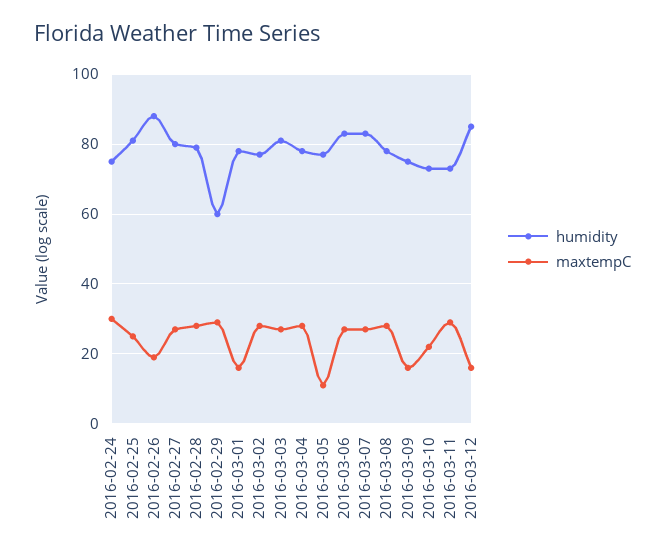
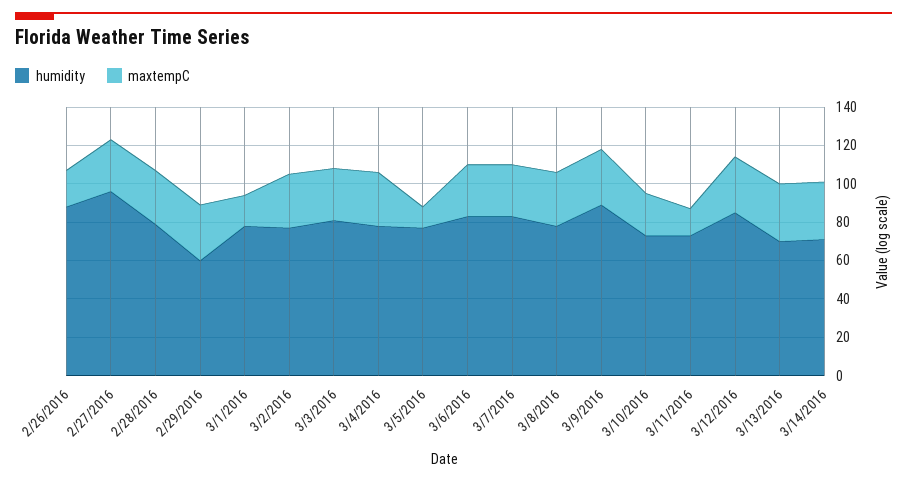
humidity, 2016-02-24: 75 -> none
maxtempC, 2016-02-24: 30 -> none
humidity, 2016-02-25: 80 -> none
maxtempC, 2016-02-25: 25 -> none
humidity, 2016-02-27: 80 -> 95
humidity, 2016-03-09: 75 -> 90
maxtempC, 2016-03-09: 15 -> 30
maxtempC, 2016-03-11: 30 -> 15
maxtempC, 2016-03-12: 15 -> 30
humidity, 3/13/2016: none -> 70
maxtempC, 3/13/2016: none -> 30
humidity, 3/14/2016: none -> 70
maxtempC, 3/14/2016: none -> 30

